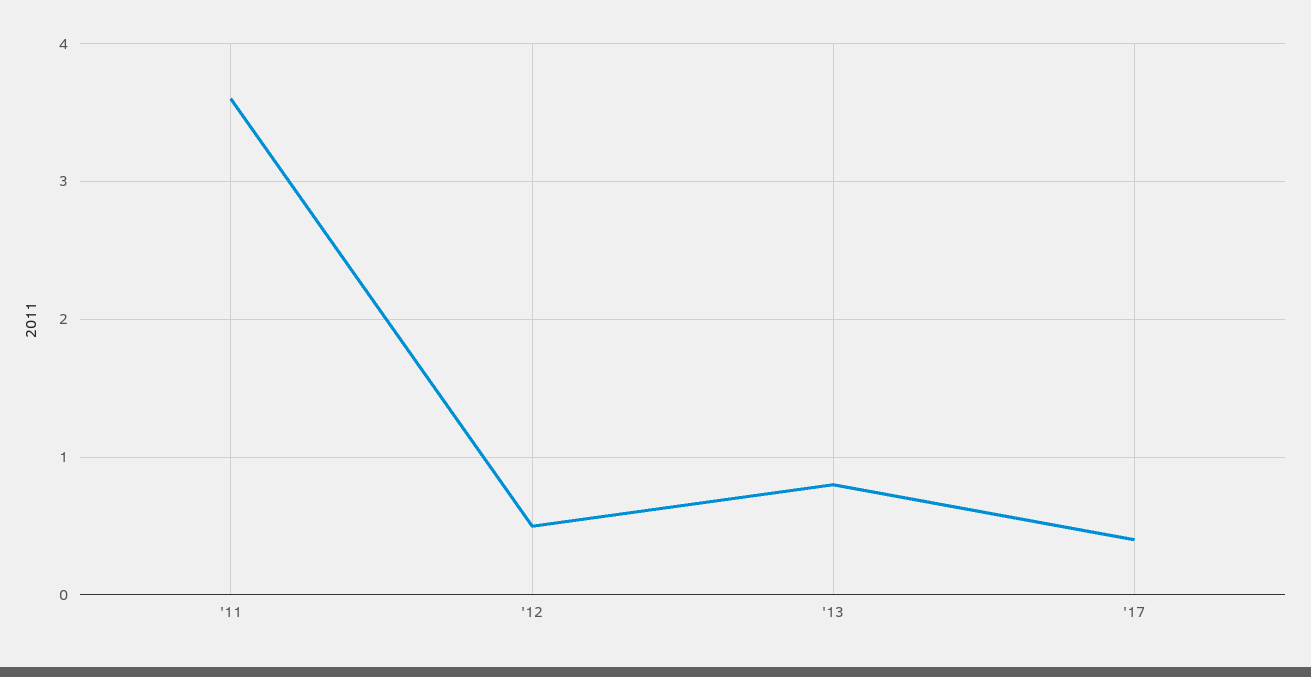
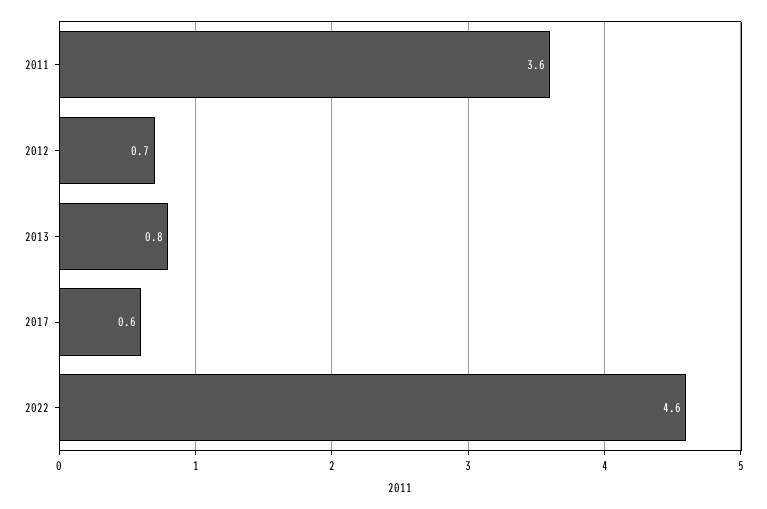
'12: 0.5 -> 0.7
'17: 0.4 -> 0.6
2022: none -> 4.6

